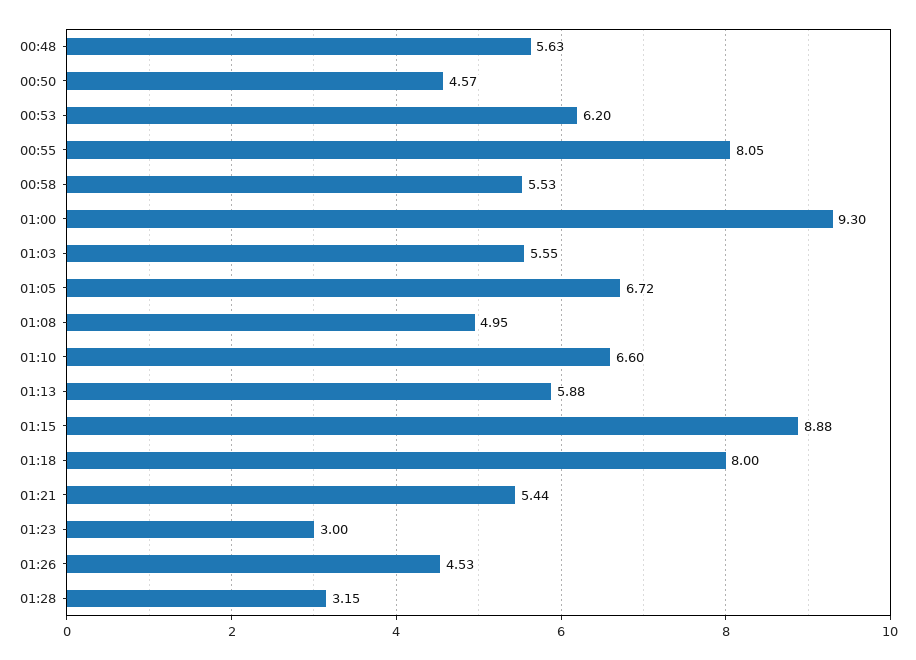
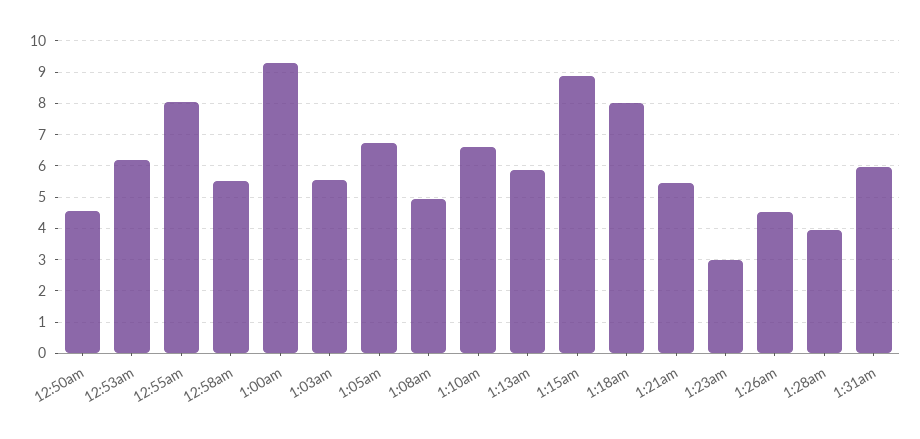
00:48: 5.63 -> none
01:28: 3.15 -> 4
1:31am: none -> 6

